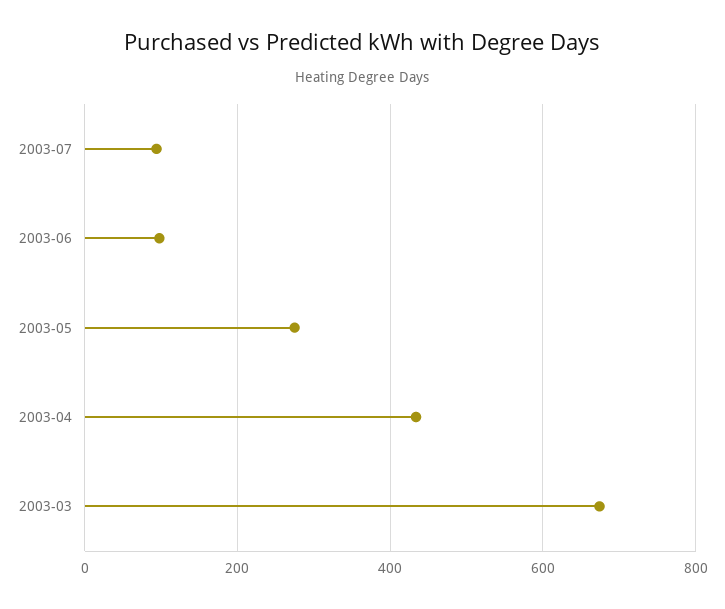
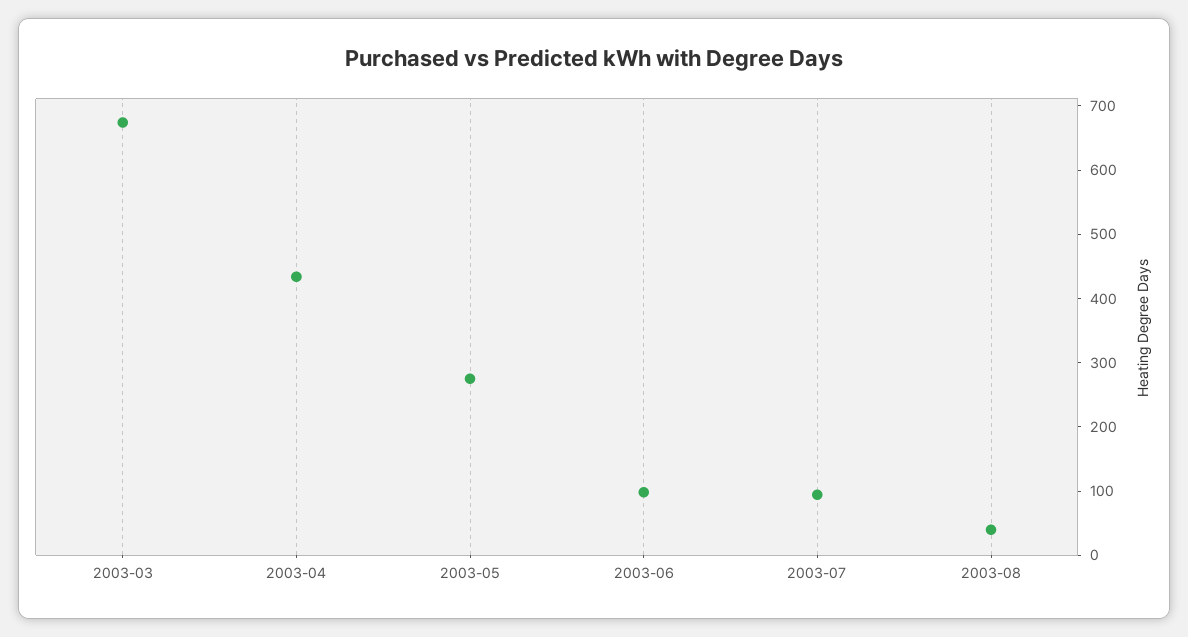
2003-08: none -> 40

